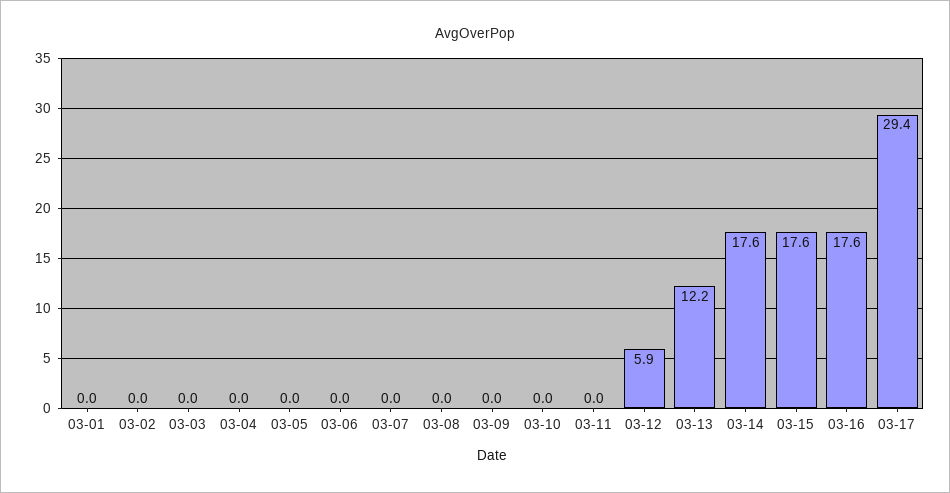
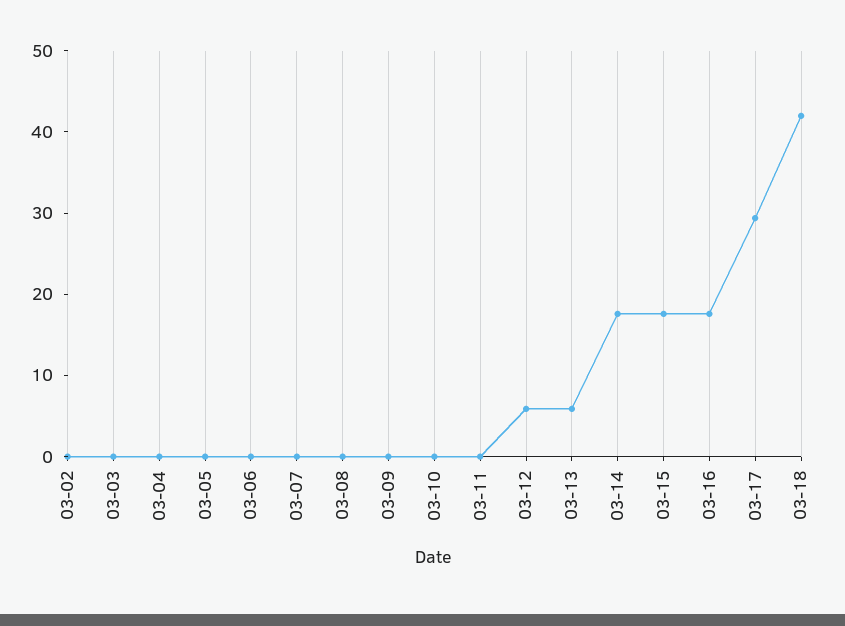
03-01: 0 -> none
03-13: 12.2 -> 6
03-18: none -> 42

